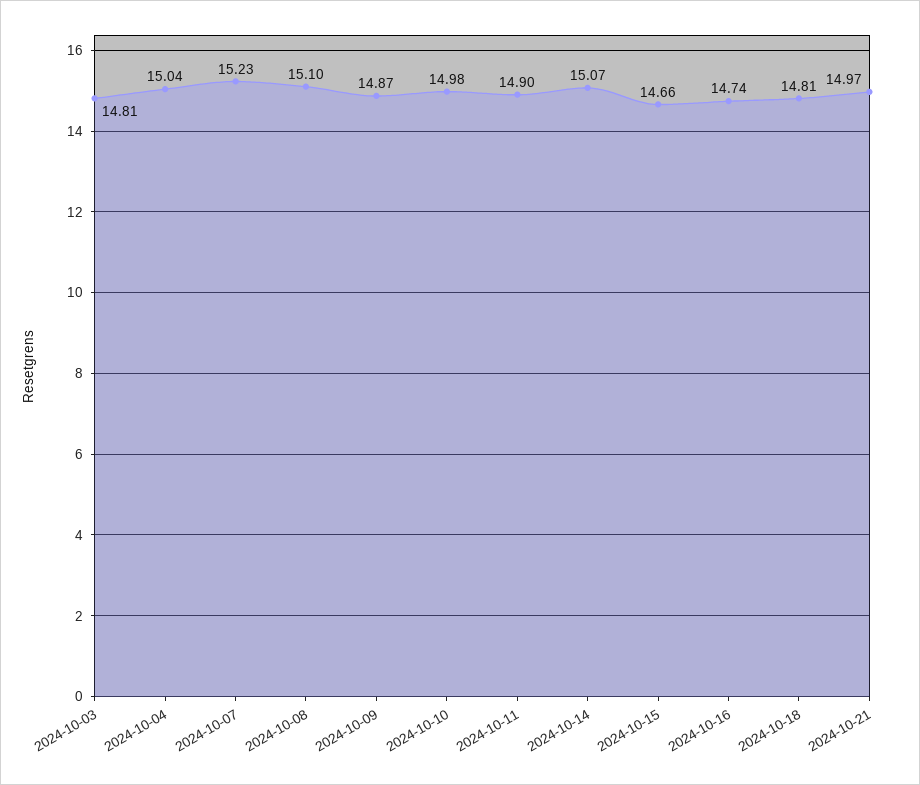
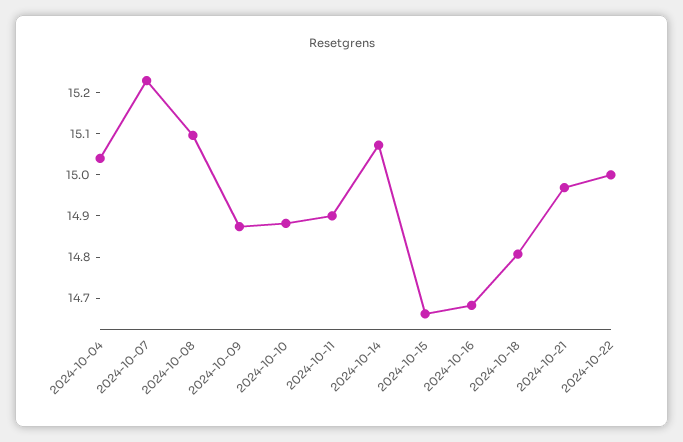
2024-10-03: 14.81 -> none
2024-10-10: 14.98 -> 14.88
2024-10-16: 14.74 -> 14.68
2024-10-22: none -> 15

